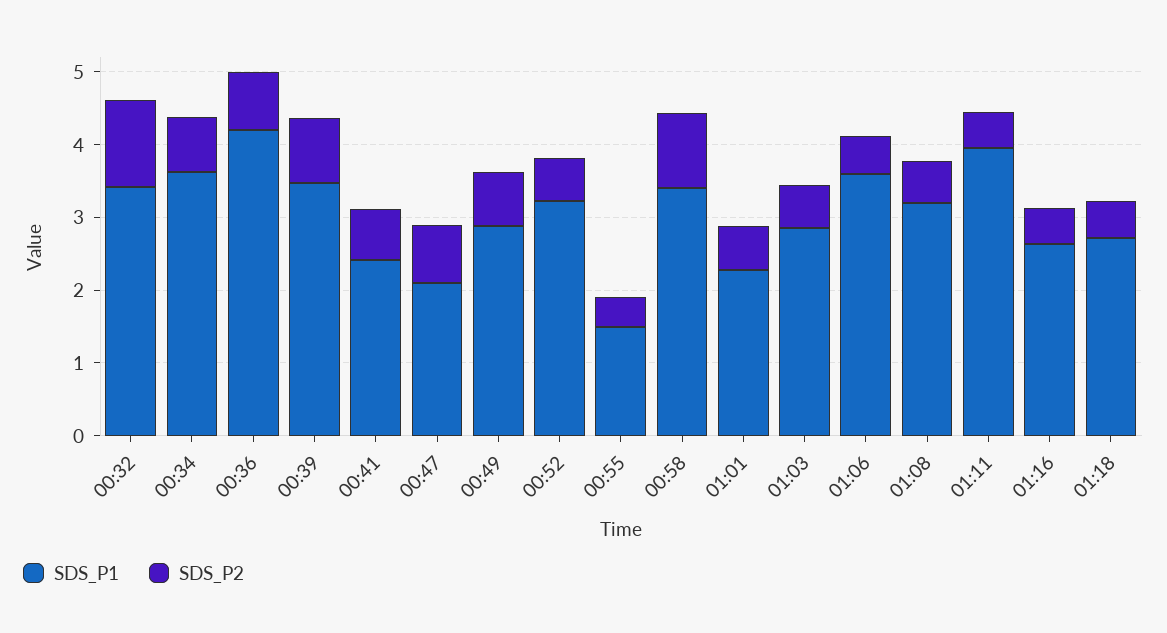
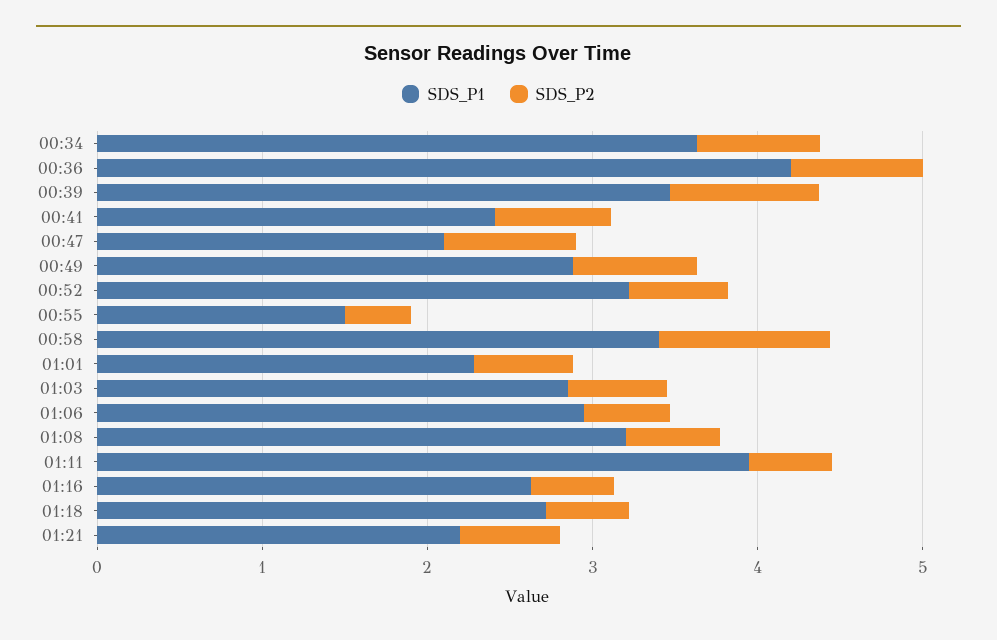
SDS_P1, 00:32: 3.4 -> none
SDS_P2, 00:32: 1.2 -> none
SDS_P1, 01:06: 3.6 -> 3
SDS_P1, 01:21: none -> 2.2
SDS_P2, 01:21: none -> 0.6

